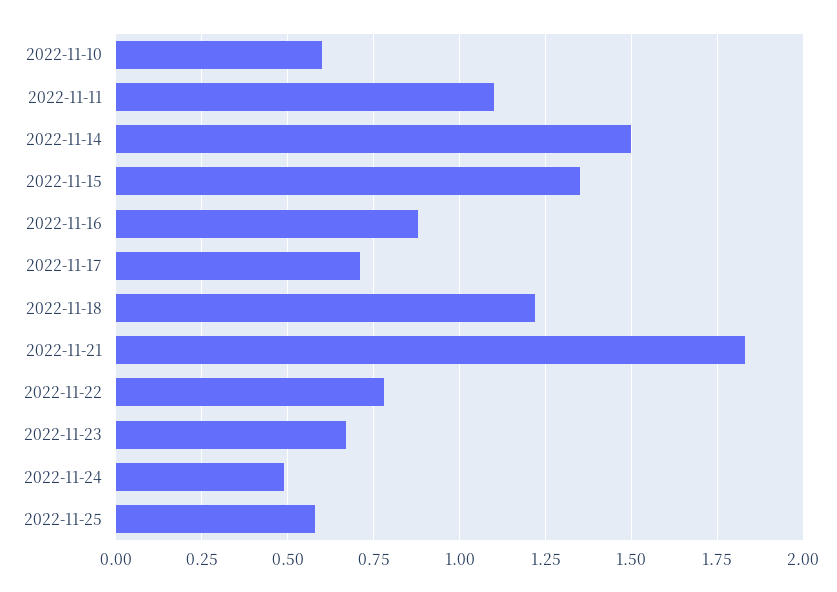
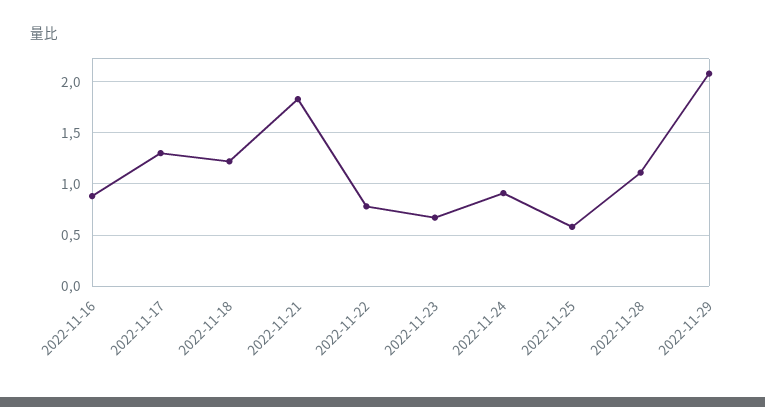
2022-11-10: 0.6 -> none
2022-11-11: 1.1 -> none
2022-11-14: 1.5 -> none
2022-11-15: 1.35 -> none
2022-11-17: 0.7 -> 1.3
2022-11-24: 0.5 -> 0.9
2022-11-28: none -> 1.1
2022-11-29: none -> 2.1

